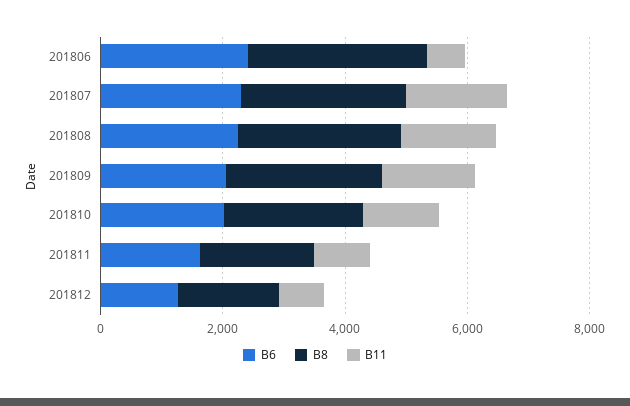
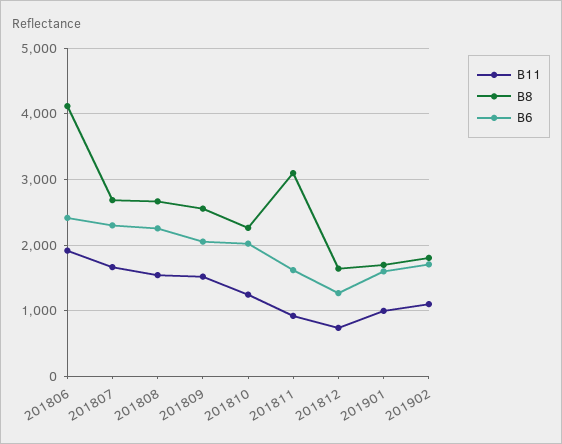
B8, 201806: 3000 -> 4100
B11, 201806: 500 -> 1900
B8, 201811: 2000 -> 3100
B11, 201901: none -> 1000
B8, 201901: none -> 1700
B6, 201901: none -> 1600
B11, 201902: none -> 1100
B8, 201902: none -> 1800
B6, 201902: none -> 1700

